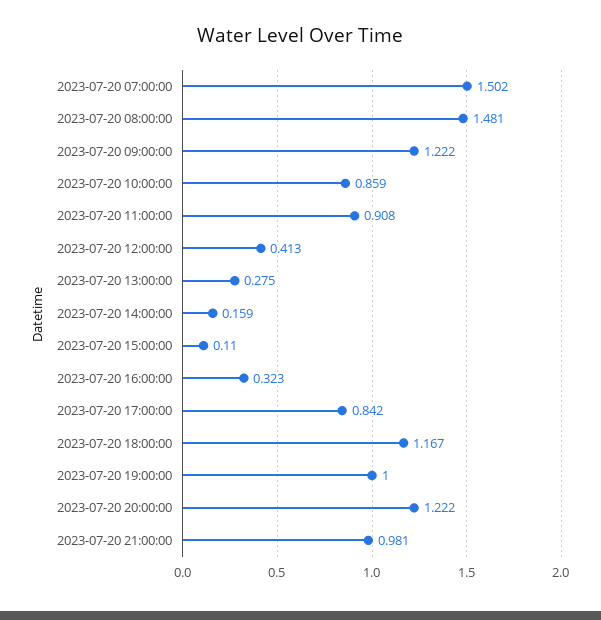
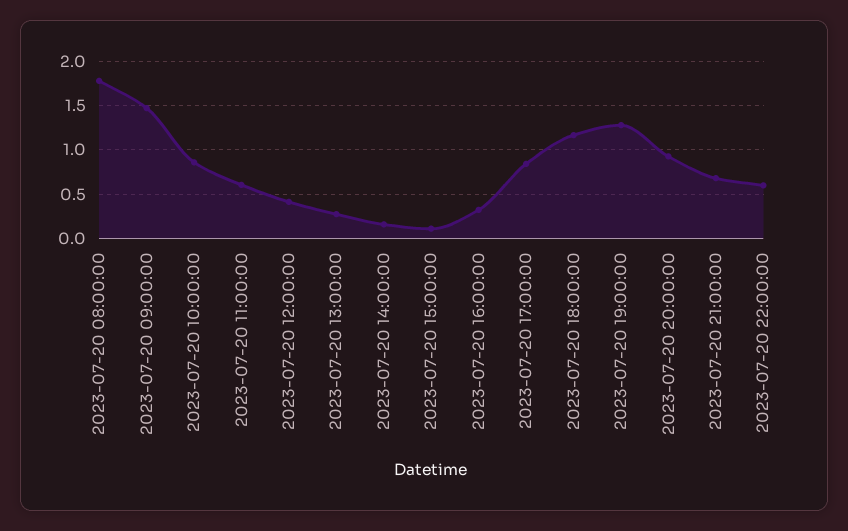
2023-07-20 07:00:00: 1.502 -> none
2023-07-20 08:00:00: 1.481 -> 1.8
2023-07-20 09:00:00: 1.222 -> 1.5
2023-07-20 11:00:00: 0.908 -> 0.6
2023-07-20 19:00:00: 1 -> 1.3
2023-07-20 20:00:00: 1.222 -> 0.9
2023-07-20 21:00:00: 0.981 -> 0.7
2023-07-20 22:00:00: none -> 0.6

